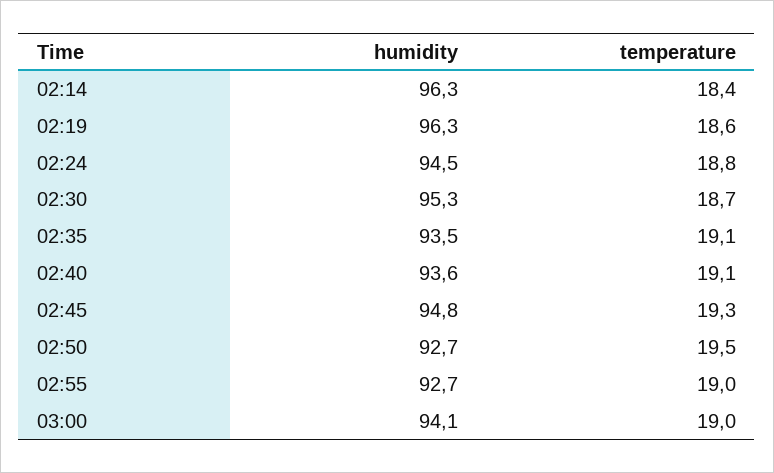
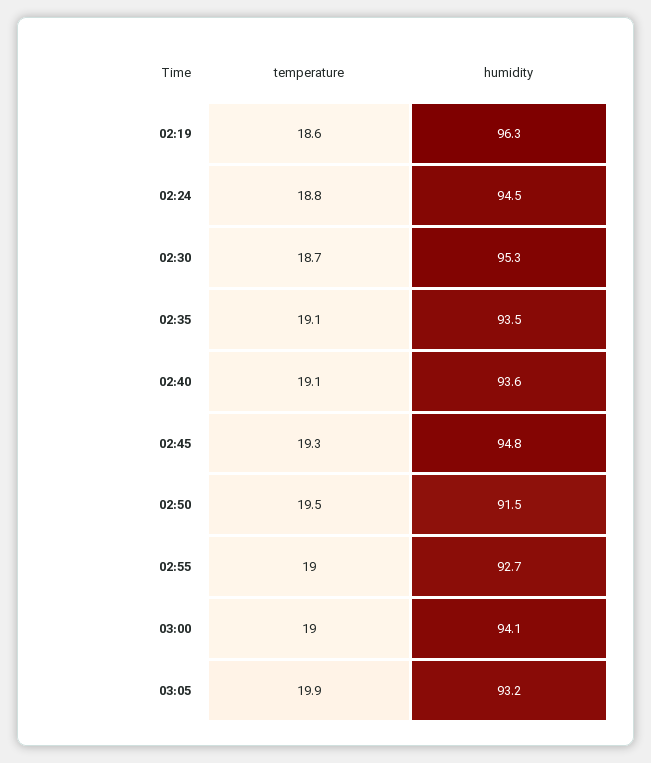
humidity, 02:14: 96.3 -> none
temperature, 02:14: 18.4 -> none
humidity, 02:50: 92.7 -> 91.5
temperature, 03:05: none -> 19.9
humidity, 03:05: none -> 93.2

